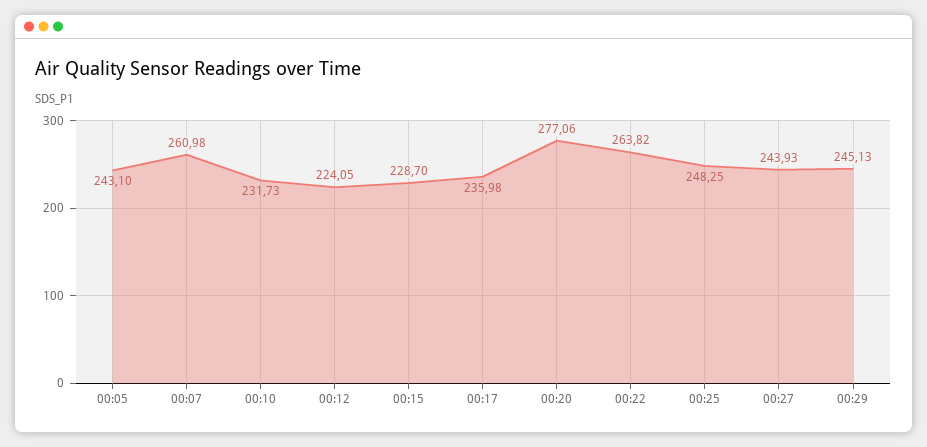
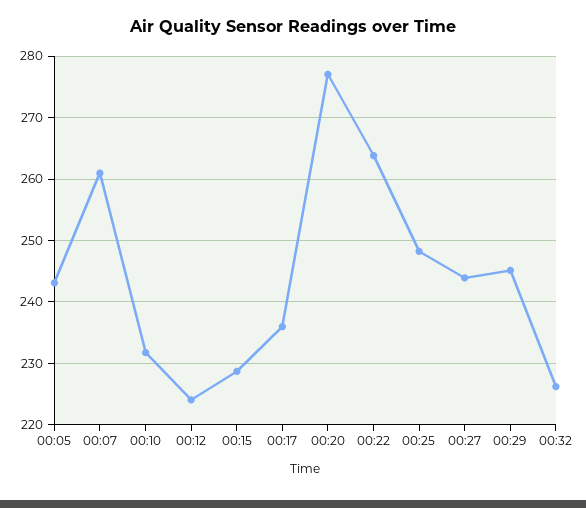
00:32: none -> 226

